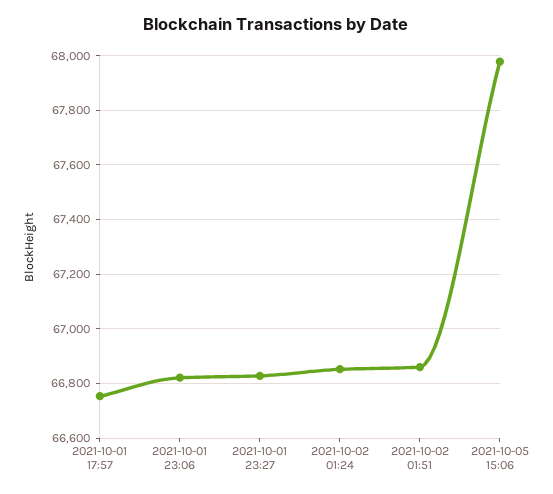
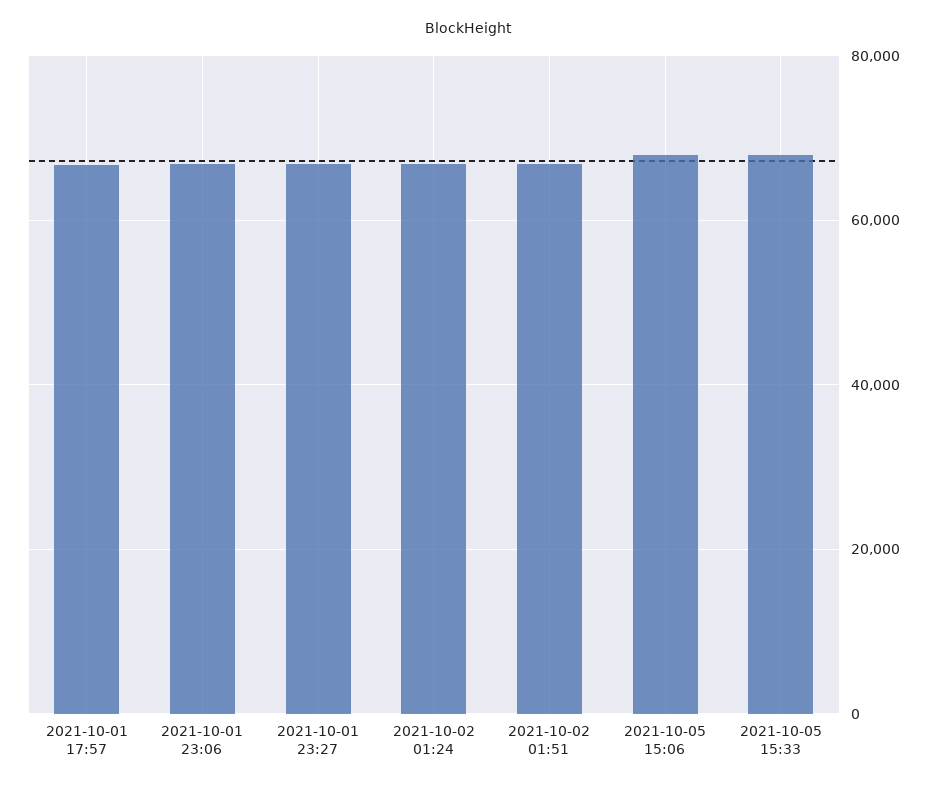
2021-10-05 15:33: none -> 68000

